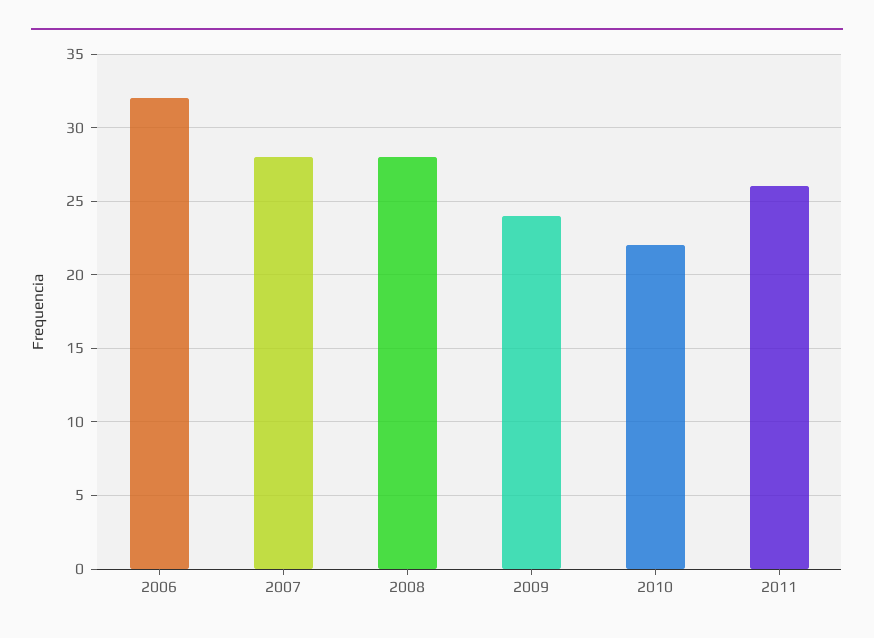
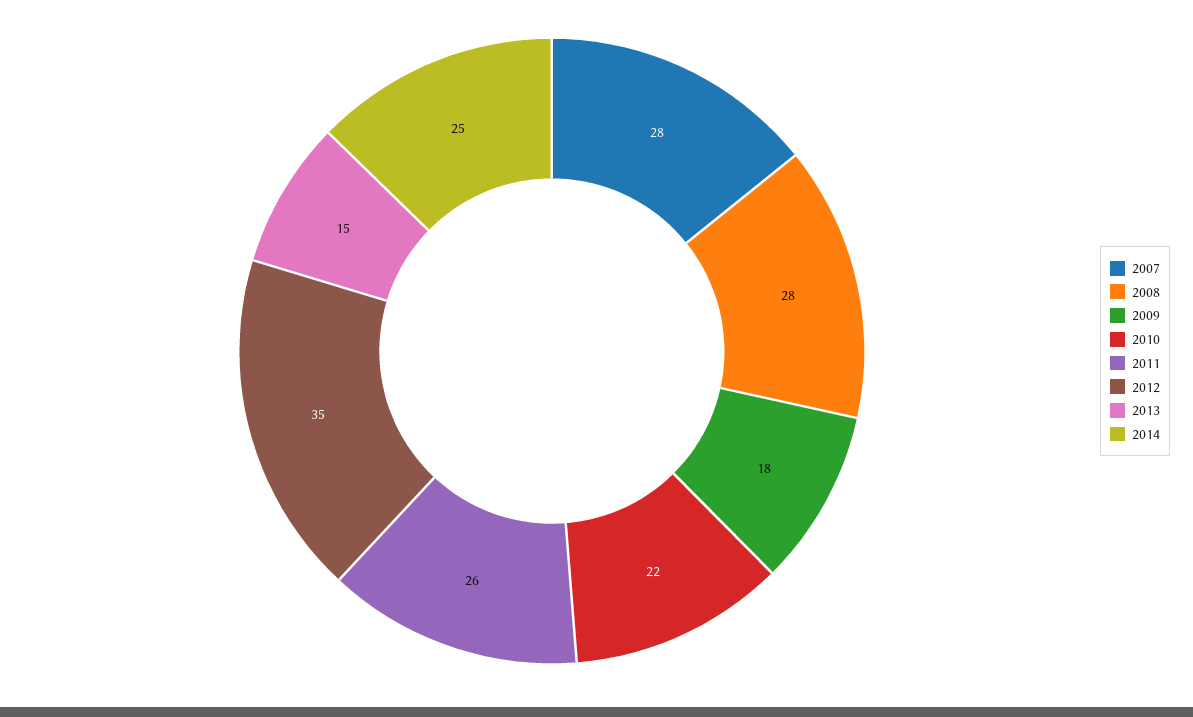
2006: 32 -> none
2009: 24 -> 18
2012: none -> 35
2013: none -> 15
2014: none -> 25

